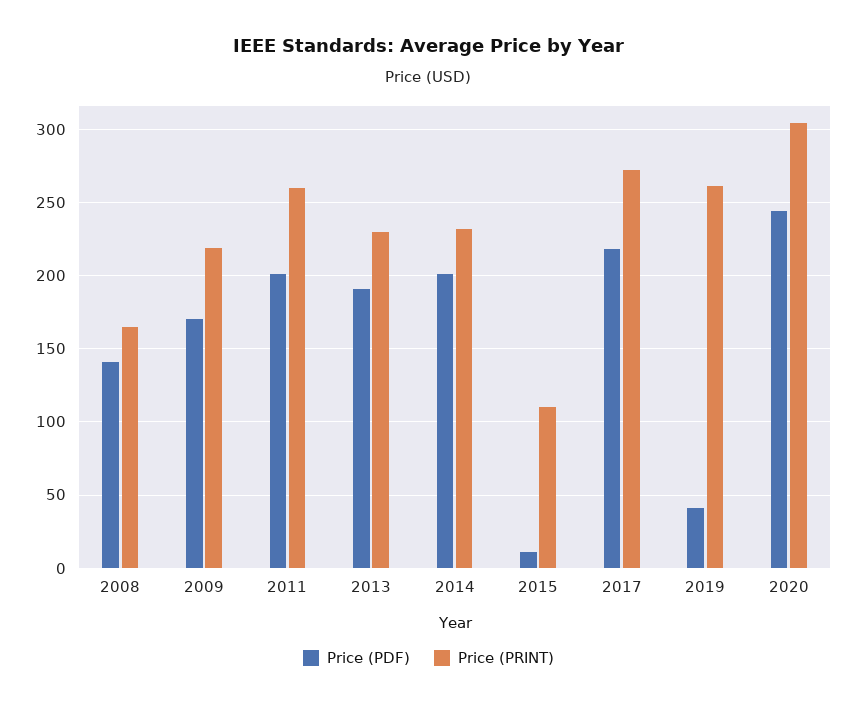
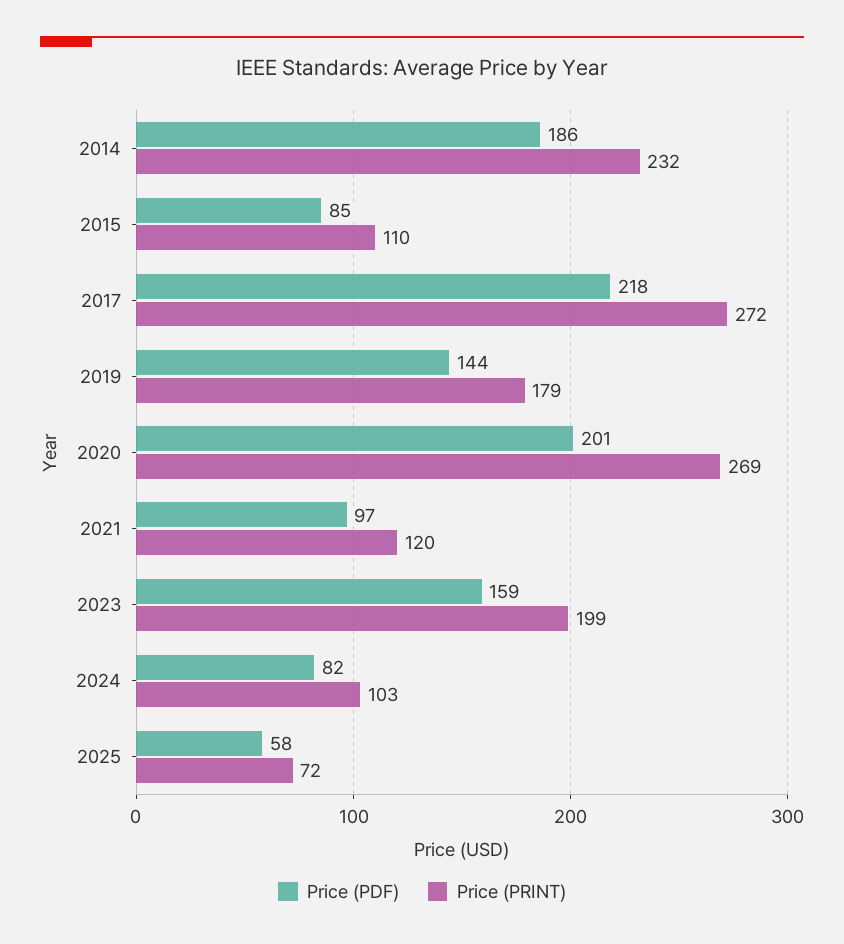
Price (PDF), 2008: 140 -> none
Price (PRINT), 2008: 165 -> none
Price (PDF), 2009: 170 -> none
Price (PRINT), 2009: 220 -> none
Price (PDF), 2011: 200 -> none
Price (PRINT), 2011: 260 -> none
Price (PDF), 2013: 190 -> none
Price (PRINT), 2013: 230 -> none
Price (PDF), 2014: 200 -> 186
Price (PDF), 2015: 10 -> 85
Price (PDF), 2019: 40 -> 144
Price (PRINT), 2019: 260 -> 179
Price (PDF), 2020: 245 -> 201
Price (PRINT), 2020: 305 -> 269
Price (PDF), 2021: none -> 97
Price (PRINT), 2021: none -> 120
Price (PDF), 2023: none -> 159
Price (PRINT), 2023: none -> 199
Price (PDF), 2024: none -> 82
Price (PRINT), 2024: none -> 103
Price (PDF), 2025: none -> 58
Price (PRINT), 2025: none -> 72

